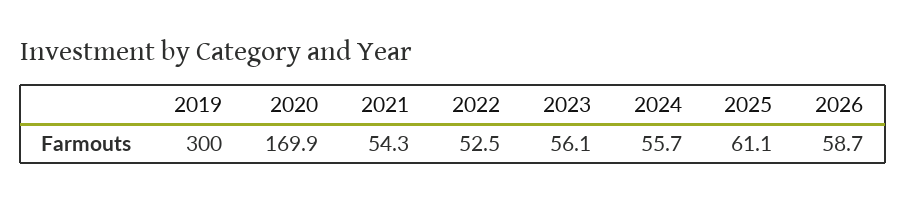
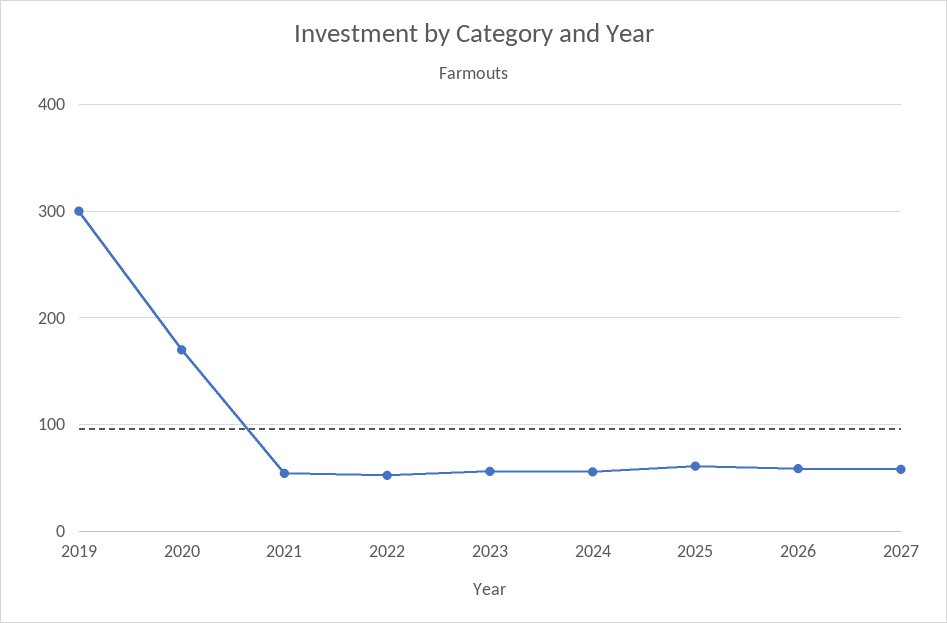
2027: none -> 60

